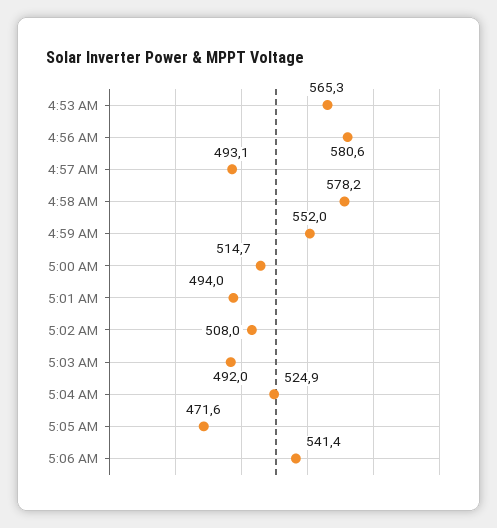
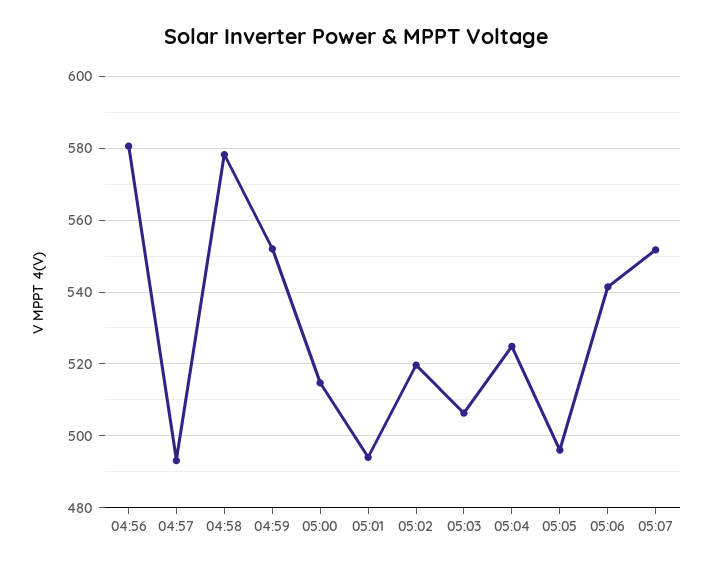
4:53 AM: 565.3 -> none
5:02 AM: 508 -> 520
5:03 AM: 492 -> 506
5:05 AM: 471.6 -> 496
05:07: none -> 552

